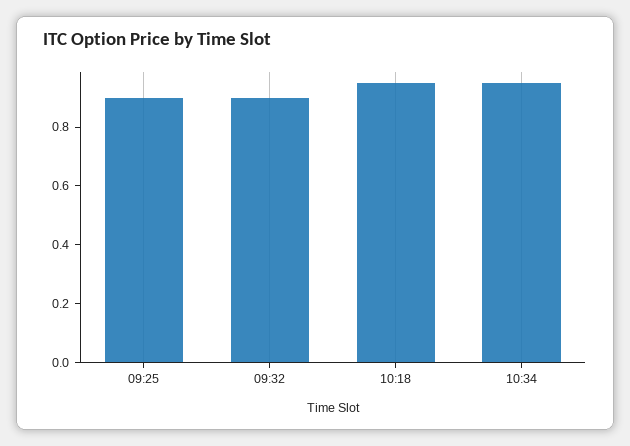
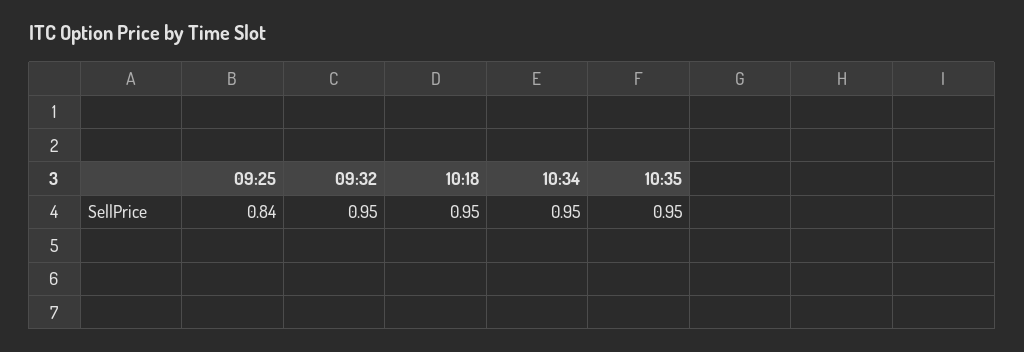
09:25: 0.9 -> 0.84
09:32: 0.9 -> 0.95
10:35: none -> 0.95

